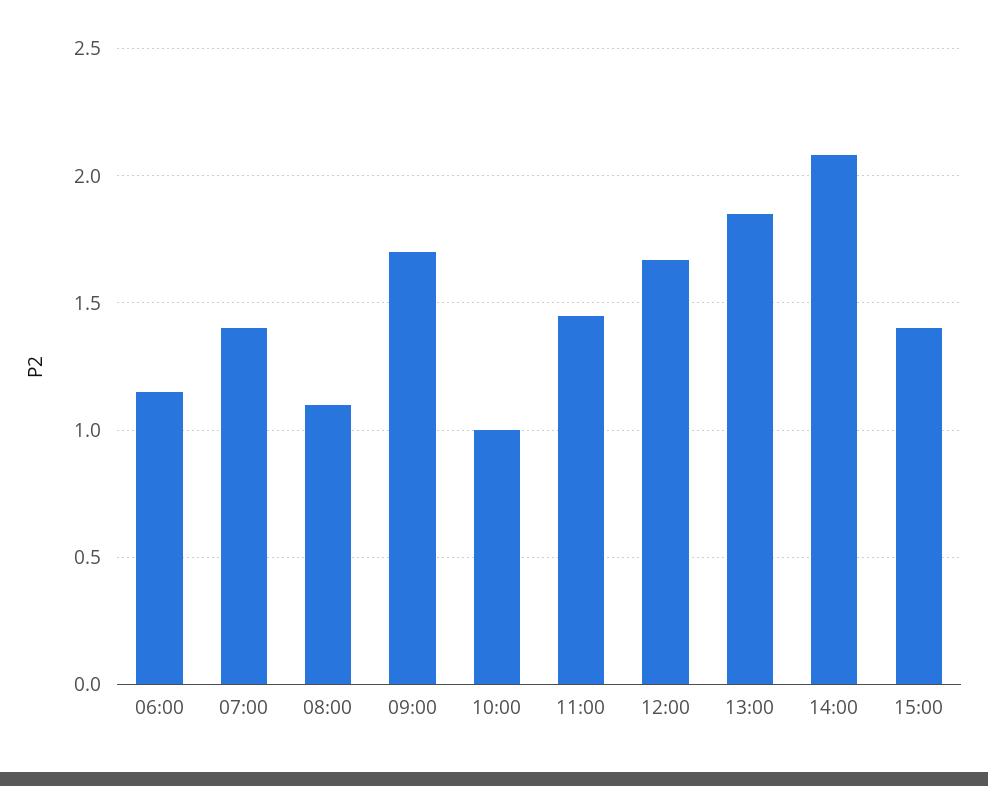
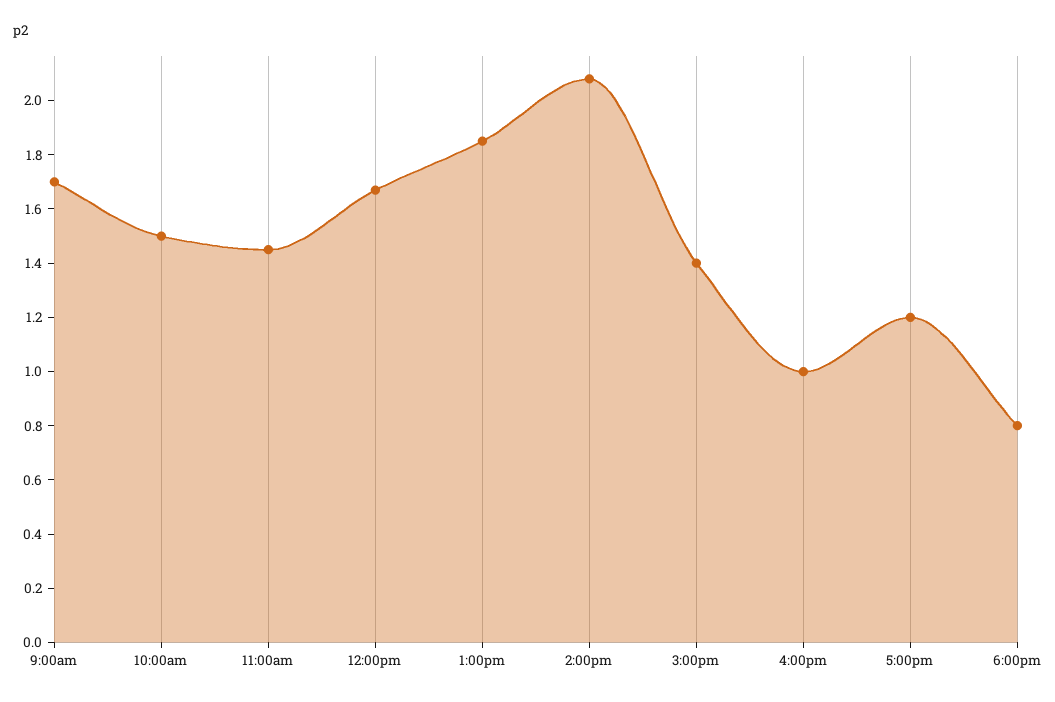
06:00: 1.15 -> none
07:00: 1.4 -> none
08:00: 1.1 -> none
10:00: 1 -> 1.5
4:00pm: none -> 1
5:00pm: none -> 1.2
6:00pm: none -> 0.8

